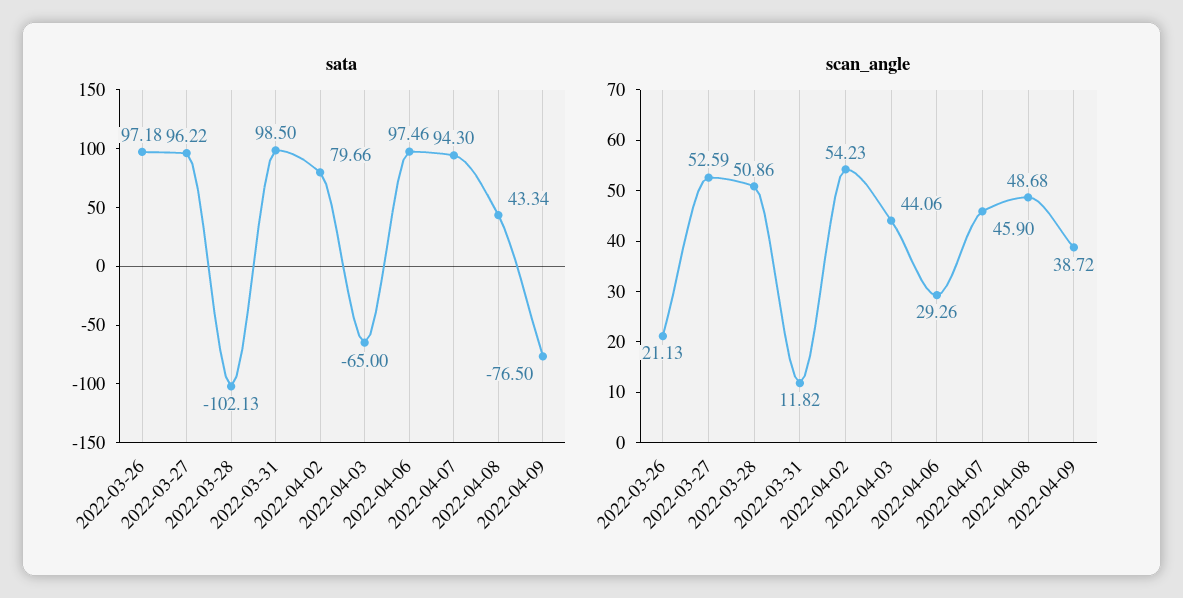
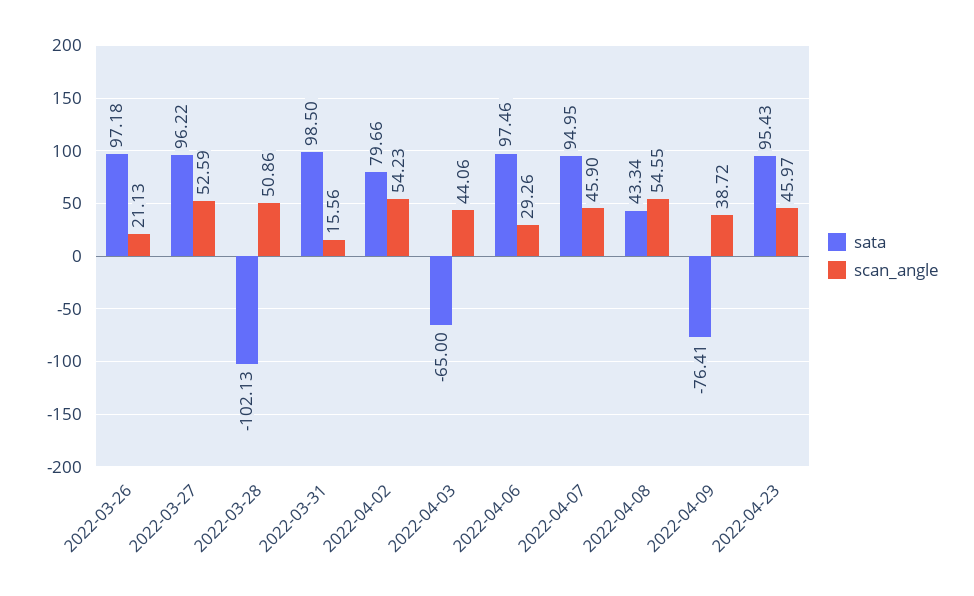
sata, 2022-04-07: 94.3 -> 94.95
sata, 2022-04-09: -76.5 -> -76.41
scan_angle, 2022-03-31: 11.82 -> 15.56
scan_angle, 2022-04-08: 48.68 -> 54.55
sata, 2022-04-23: none -> 95.43
scan_angle, 2022-04-23: none -> 45.97

